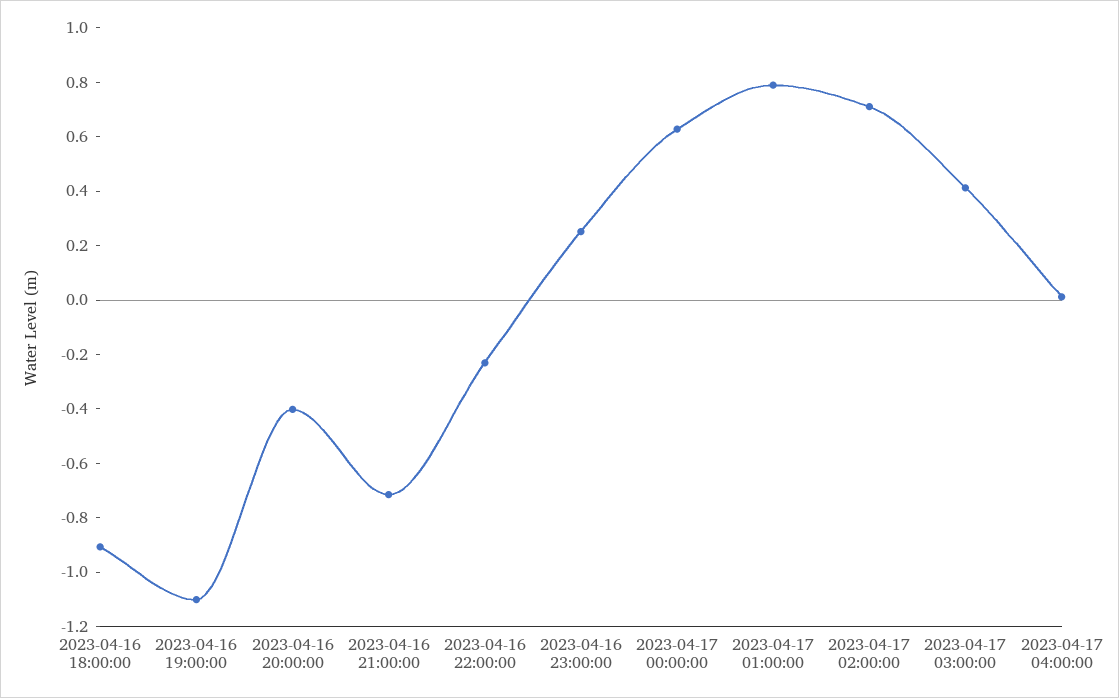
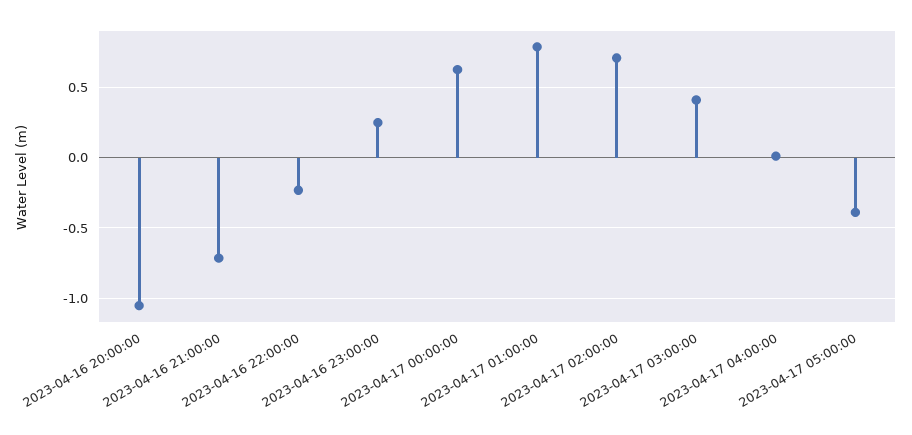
2023-04-16 18:00:00: -0.9 -> none
2023-04-16 19:00:00: -1.1 -> none
2023-04-16 20:00:00: -0.4 -> -1.05
2023-04-17 05:00:00: none -> -0.4

